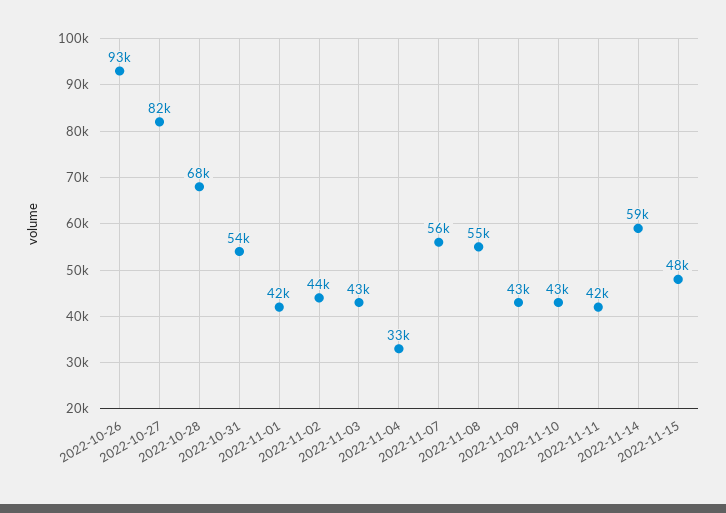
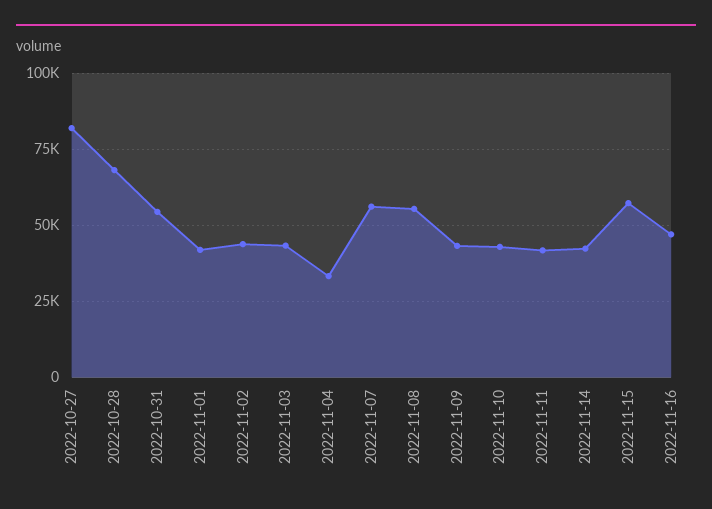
2022-10-26: 93000 -> none
2022-11-14: 59000 -> 42500
2022-11-15: 48000 -> 57500
2022-11-16: none -> 47500

